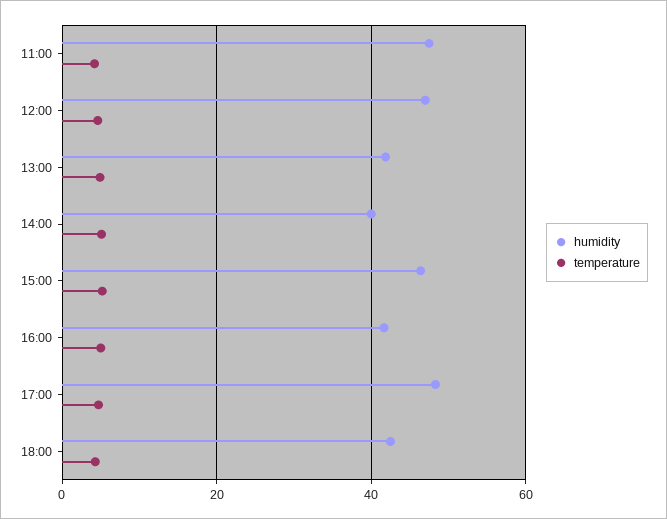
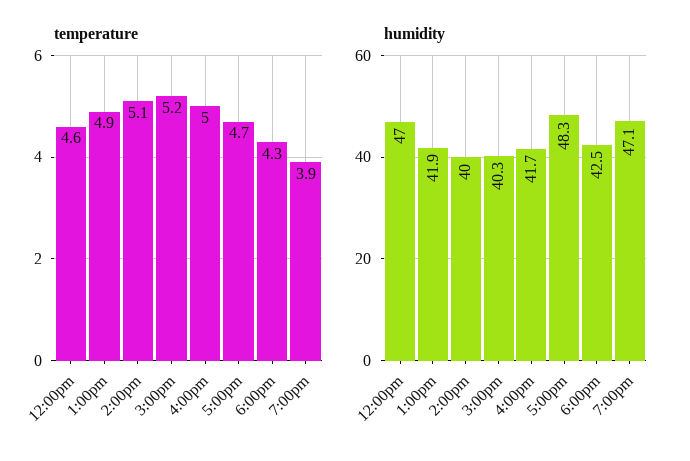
humidity, 11:00: 48 -> none
temperature, 11:00: 4 -> none
humidity, 15:00: 46 -> 40.3
temperature, 7:00pm: none -> 3.9
humidity, 7:00pm: none -> 47.1

